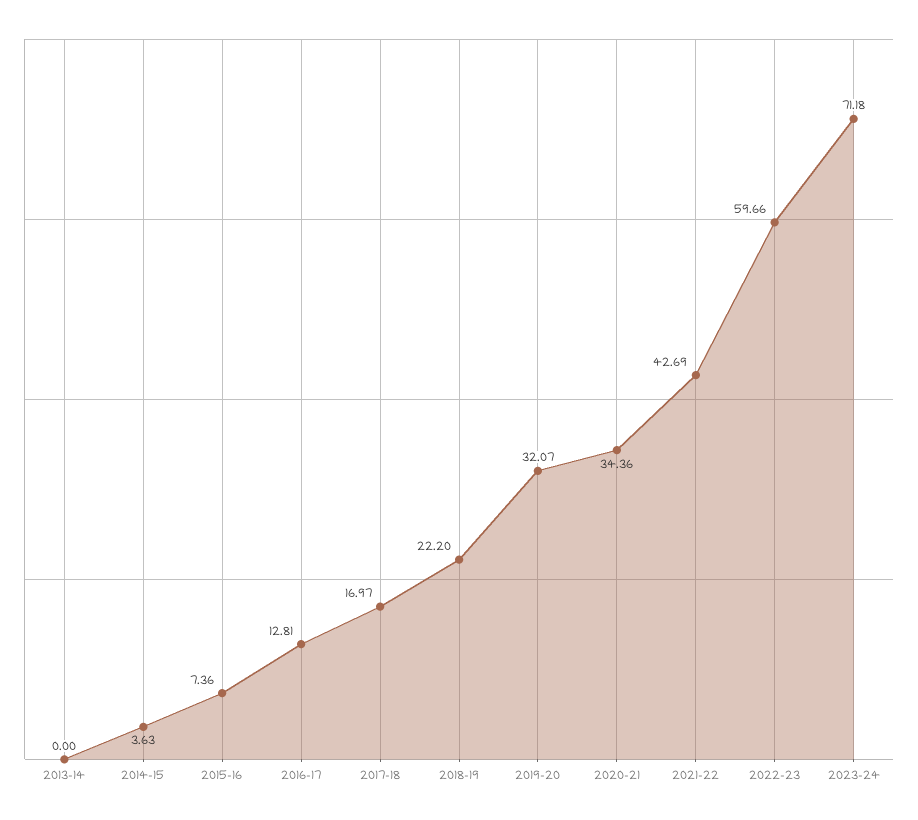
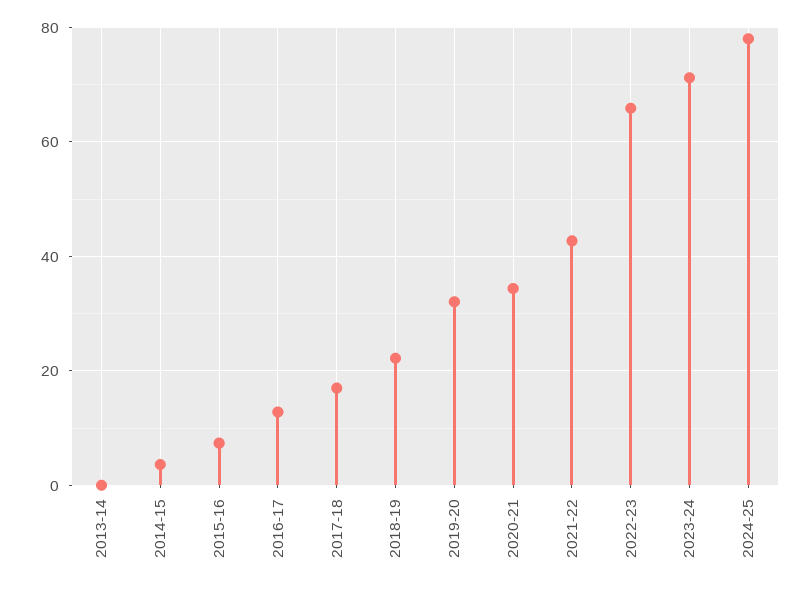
2022-23: 59.66 -> 66
2024-25: none -> 78

